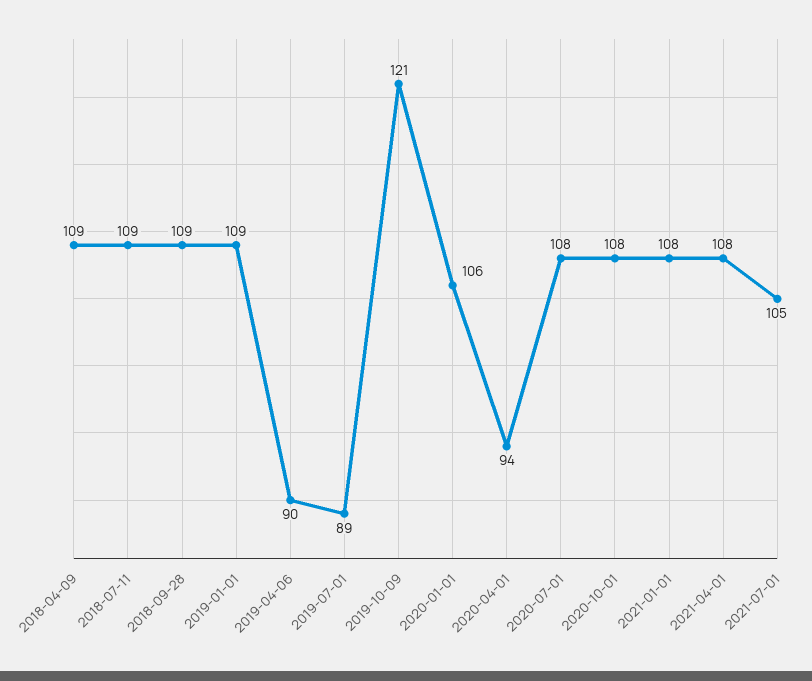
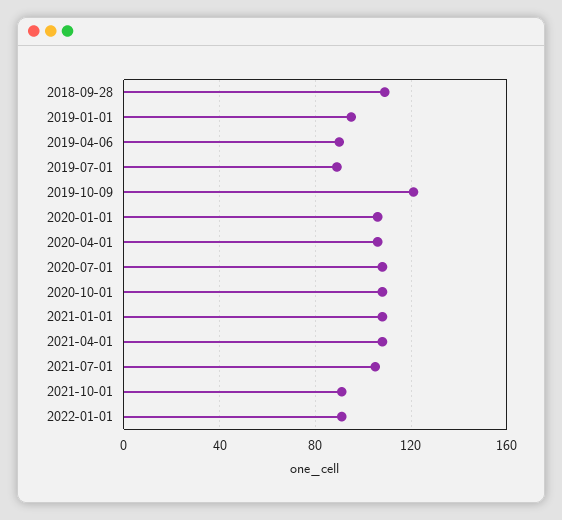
2018-04-09: 109 -> none
2018-07-11: 109 -> none
2019-01-01: 109 -> 95
2020-04-01: 94 -> 105
2021-10-01: none -> 90
2022-01-01: none -> 90

